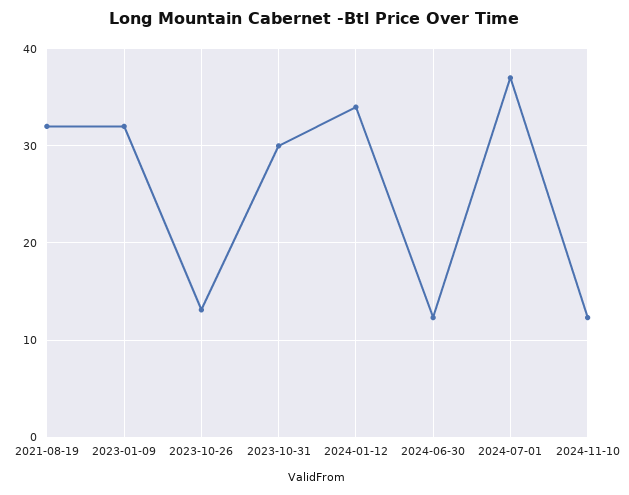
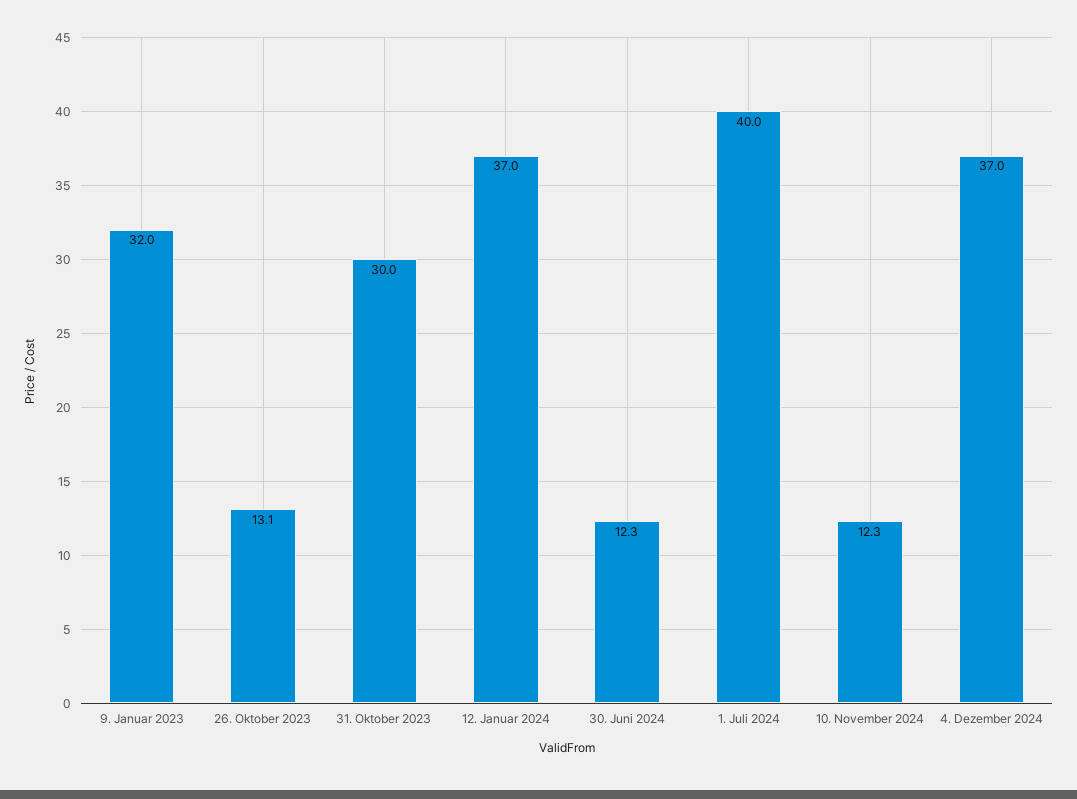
2021-08-19: 32 -> none
2024-01-12: 34 -> 37
2024-07-01: 37 -> 40
4. Dezember 2024: none -> 37

